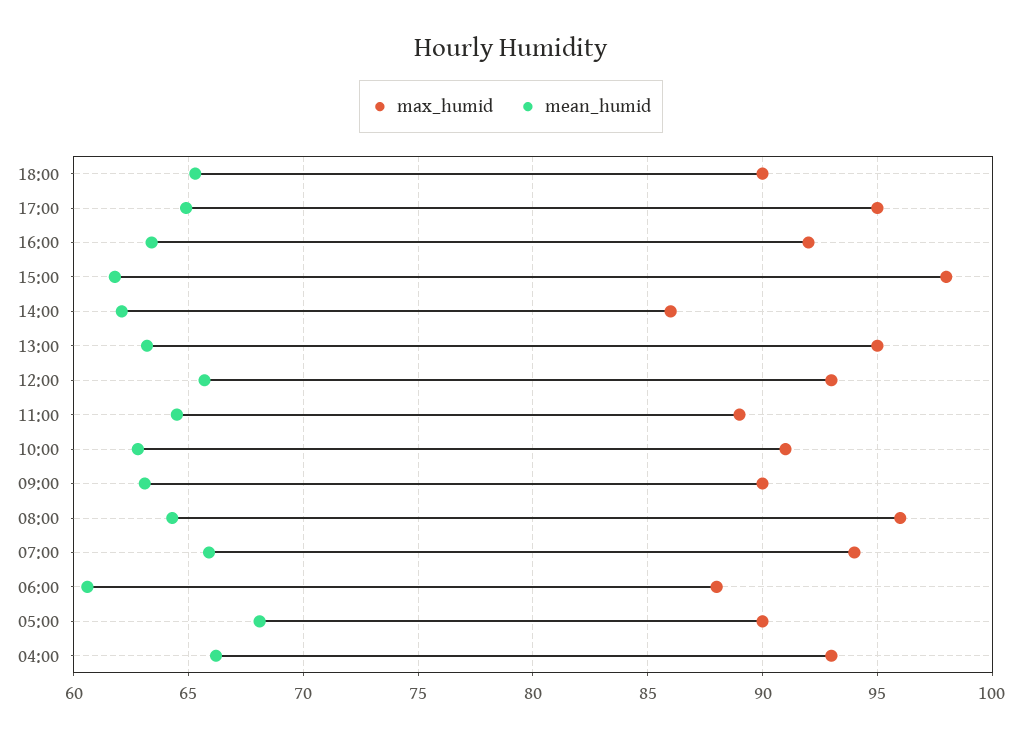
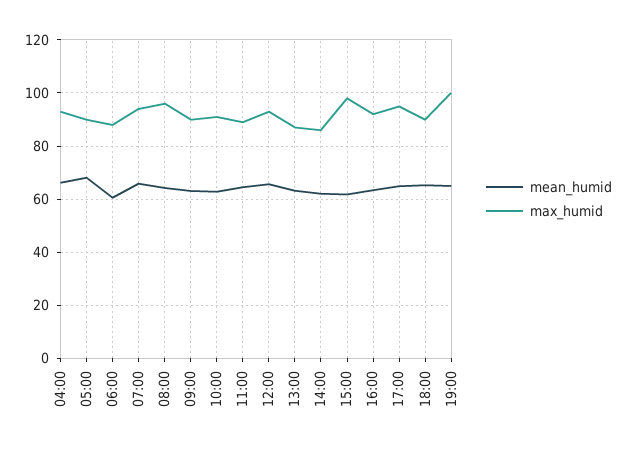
max_humid, 13:00: 95 -> 87.5
mean_humid, 19:00: none -> 65
max_humid, 19:00: none -> 100

